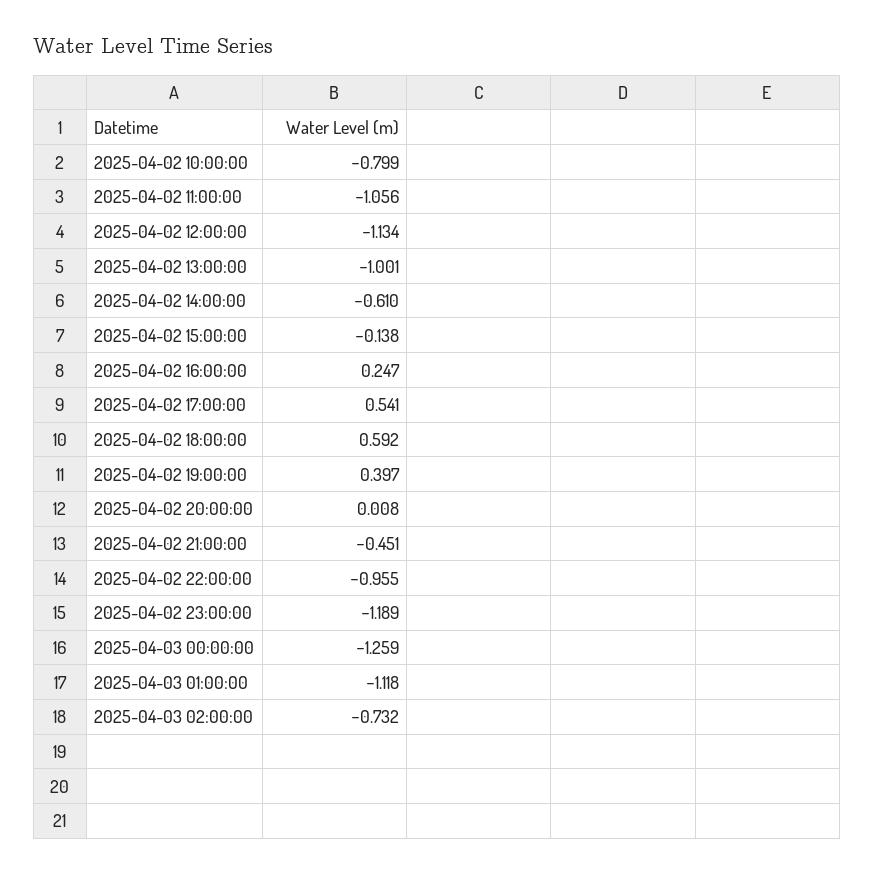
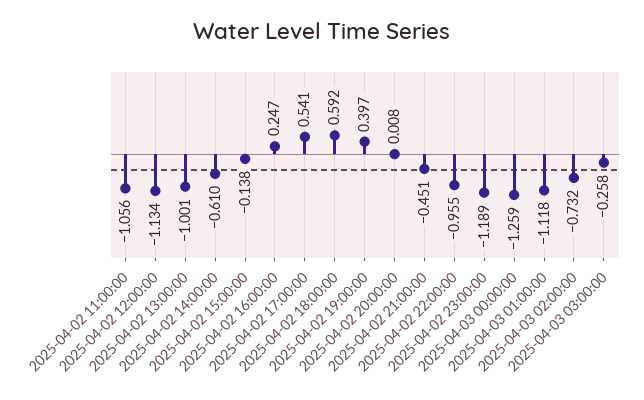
2025-04-02 10:00:00: -0.799 -> none
2025-04-03 03:00:00: none -> -0.258

